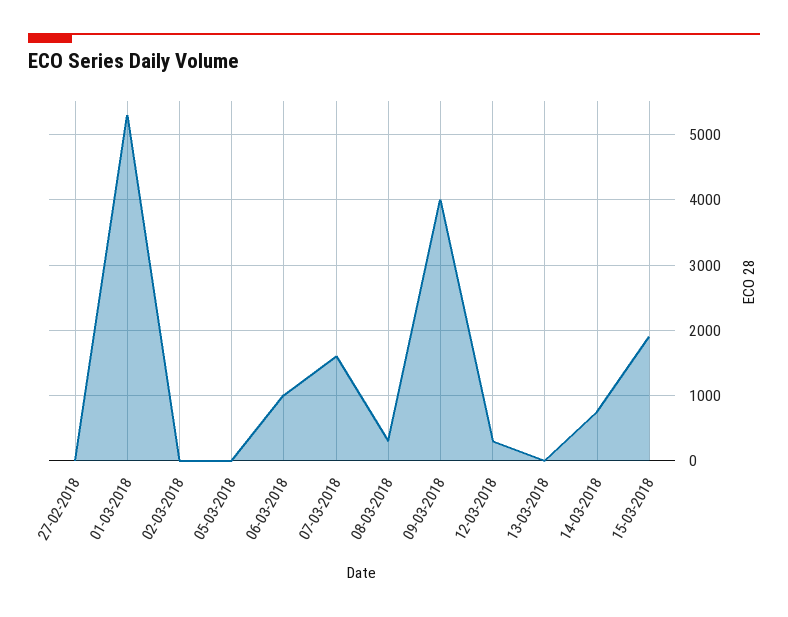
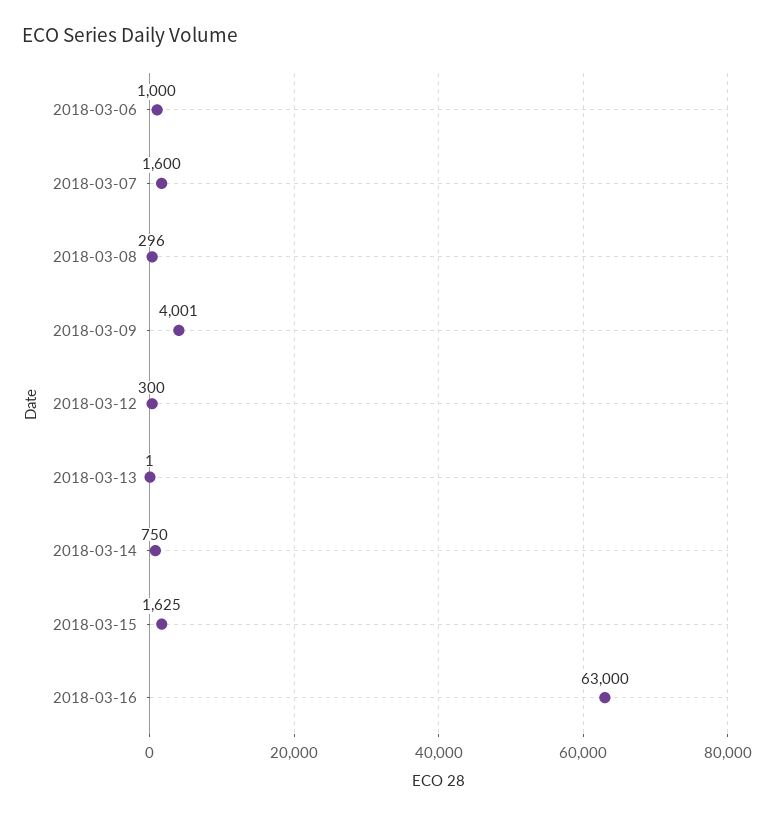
27-02-2018: 0 -> none
01-03-2018: 5300 -> none
02-03-2018: 0 -> none
05-03-2018: 0 -> none
15-03-2018: 1900 -> 1625
2018-03-16: none -> 63000

